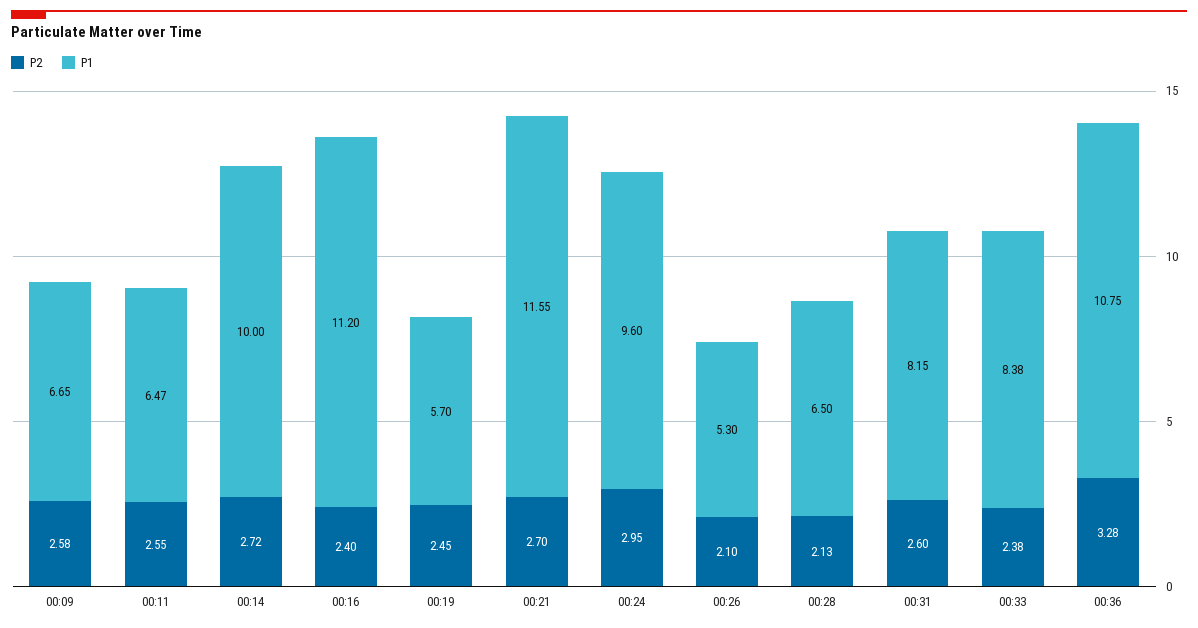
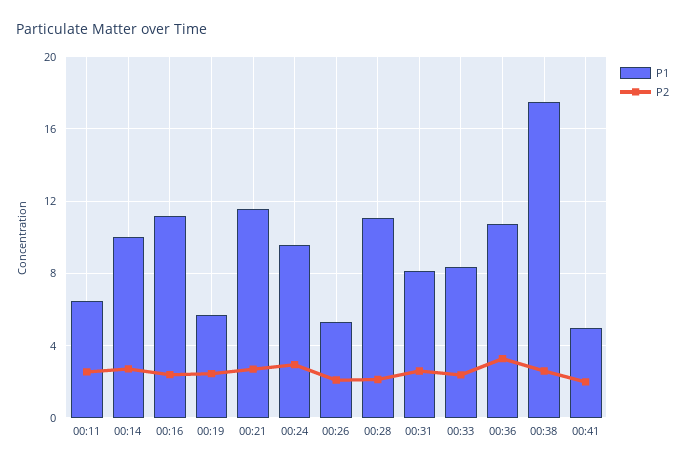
P2, 00:09: 2.58 -> none
P1, 00:09: 6.65 -> none
P1, 00:28: 6.5 -> 11
P1, 00:38: none -> 17.5
P2, 00:38: none -> 2.5
P1, 00:41: none -> 5
P2, 00:41: none -> 2

